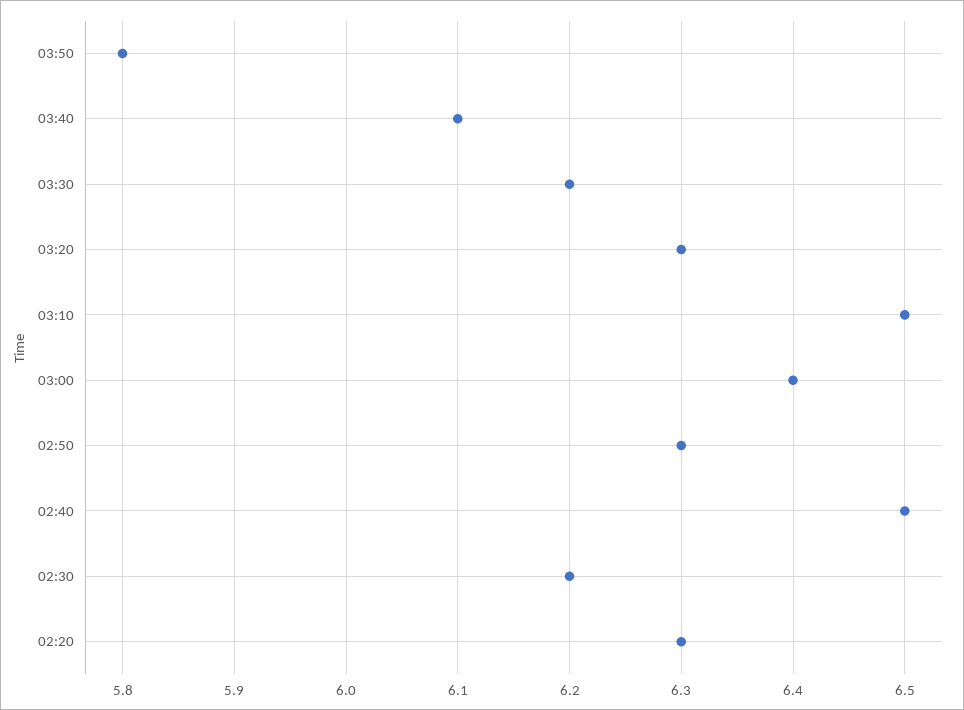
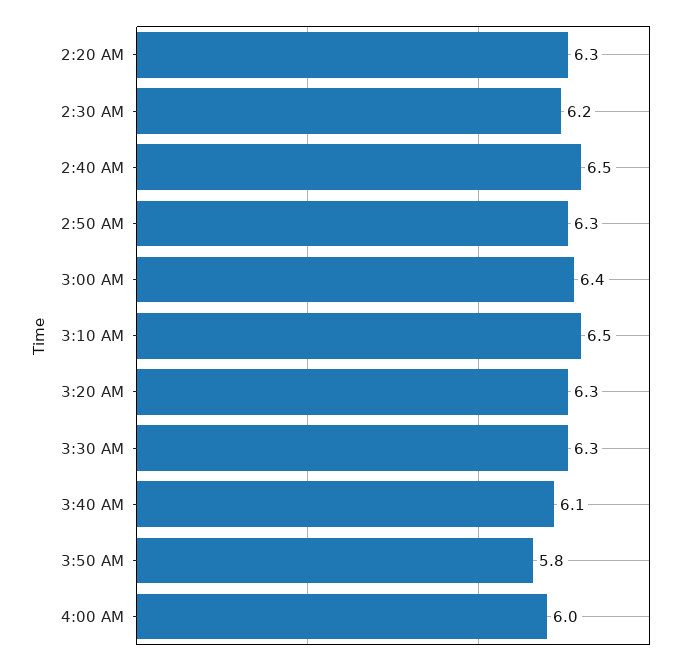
03:30: 6.2 -> 6.3
4:00 AM: none -> 6

